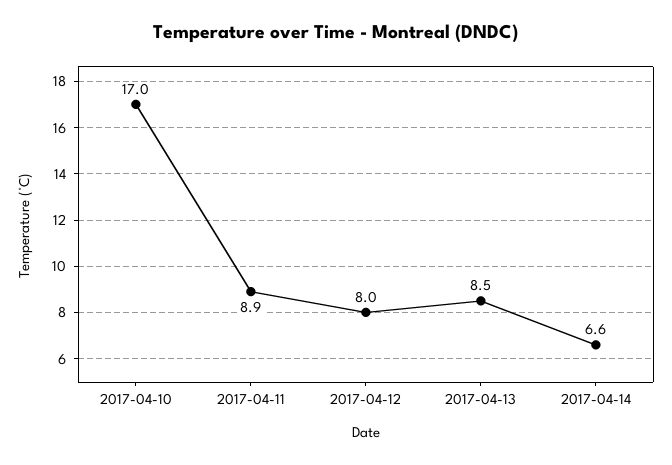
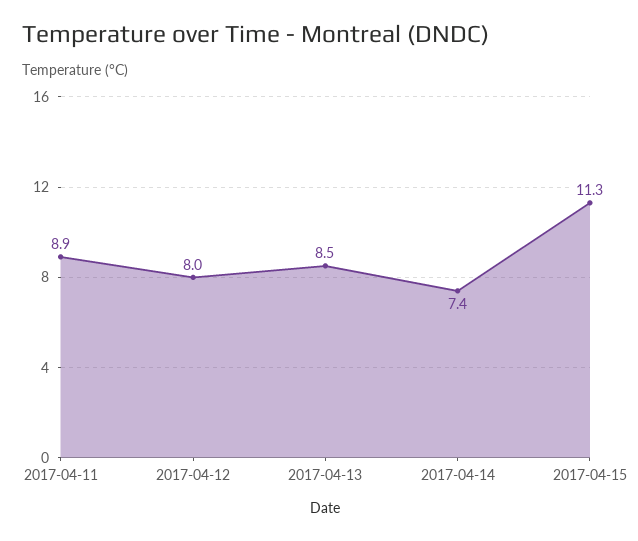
2017-04-10: 17 -> none
2017-04-14: 6.6 -> 7.4
2017-04-15: none -> 11.3

